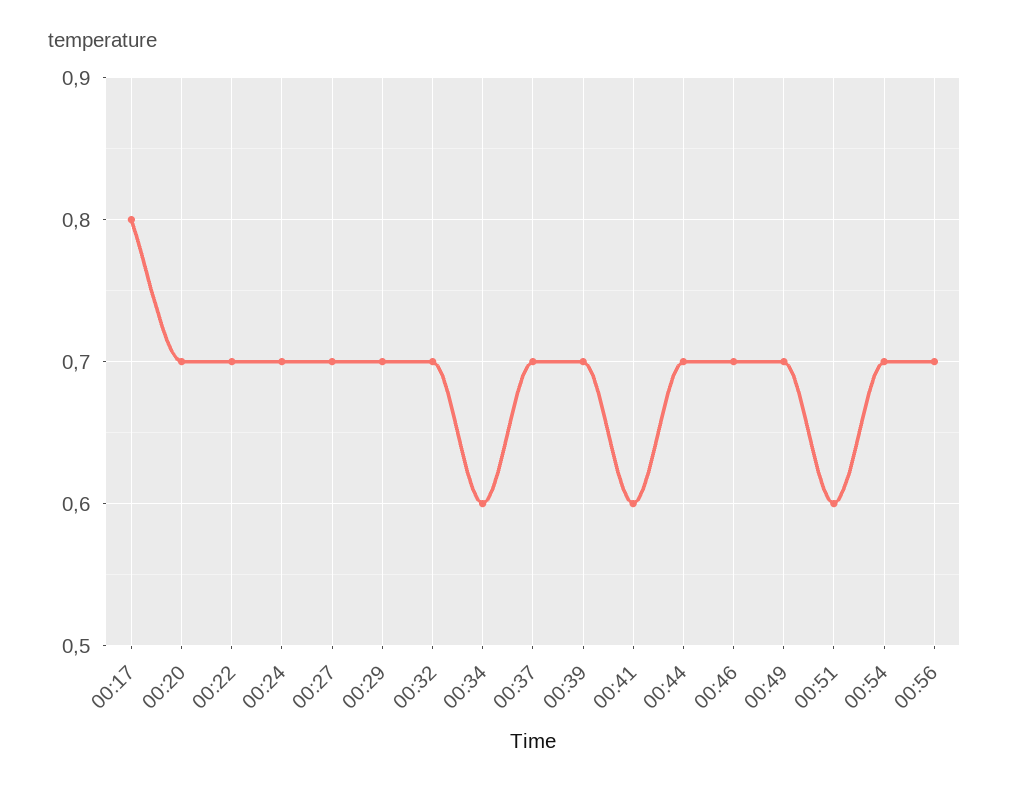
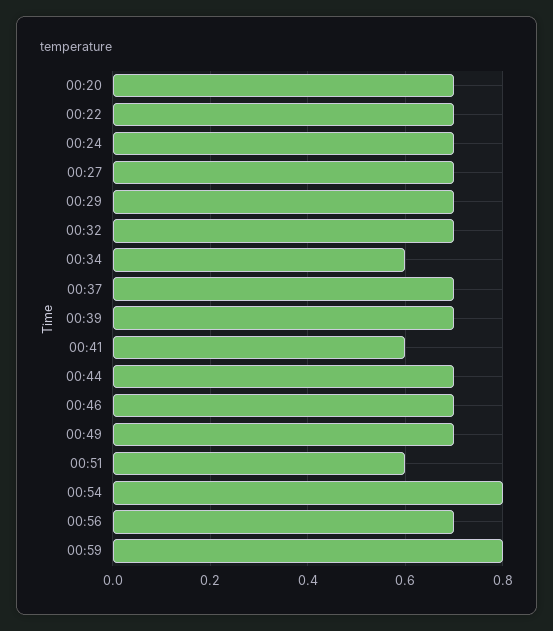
00:17: 0.8 -> none
00:54: 0.7 -> 0.8
00:59: none -> 0.8

